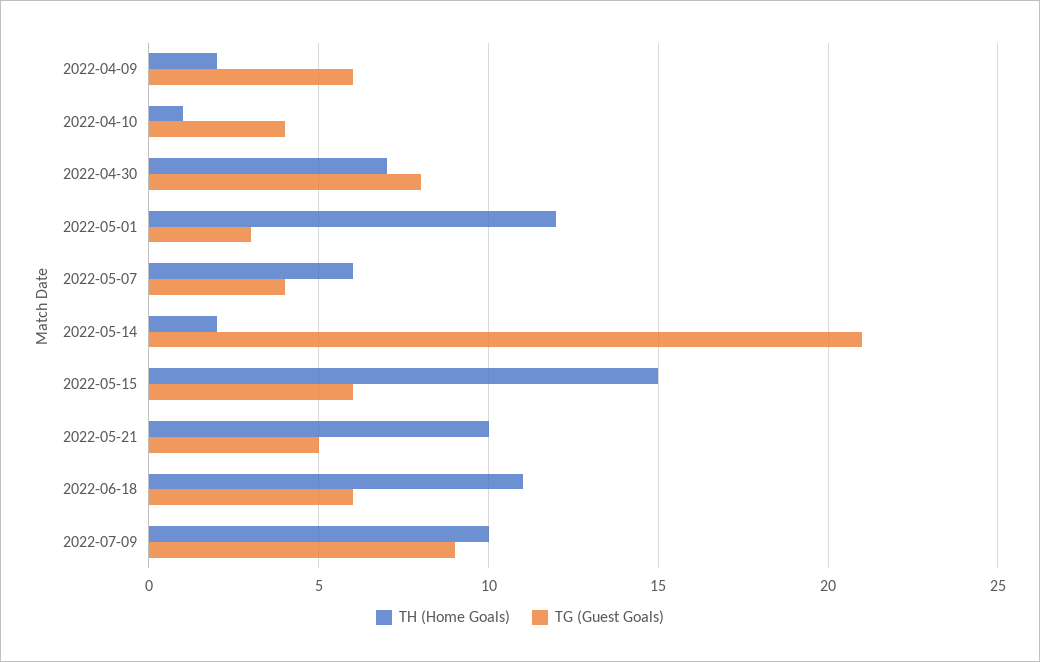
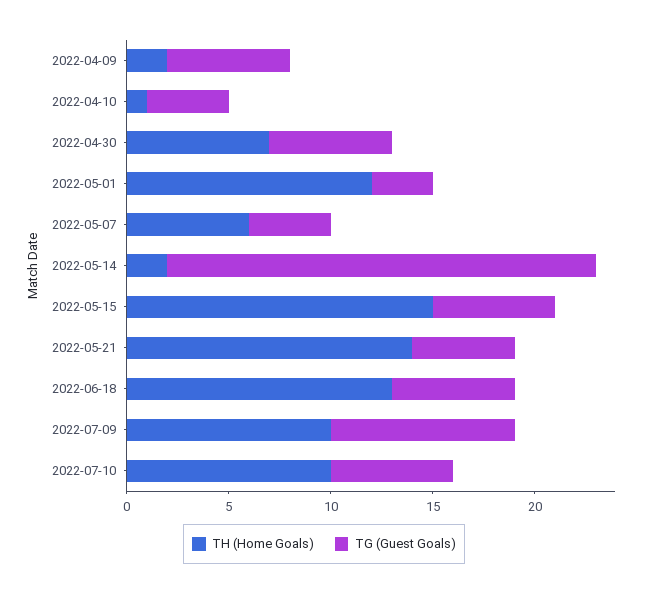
TG (Guest Goals), 2022-04-30: 8 -> 6
TH (Home Goals), 2022-05-21: 10 -> 14
TH (Home Goals), 2022-06-18: 11 -> 13
TH (Home Goals), 2022-07-10: none -> 10
TG (Guest Goals), 2022-07-10: none -> 6

